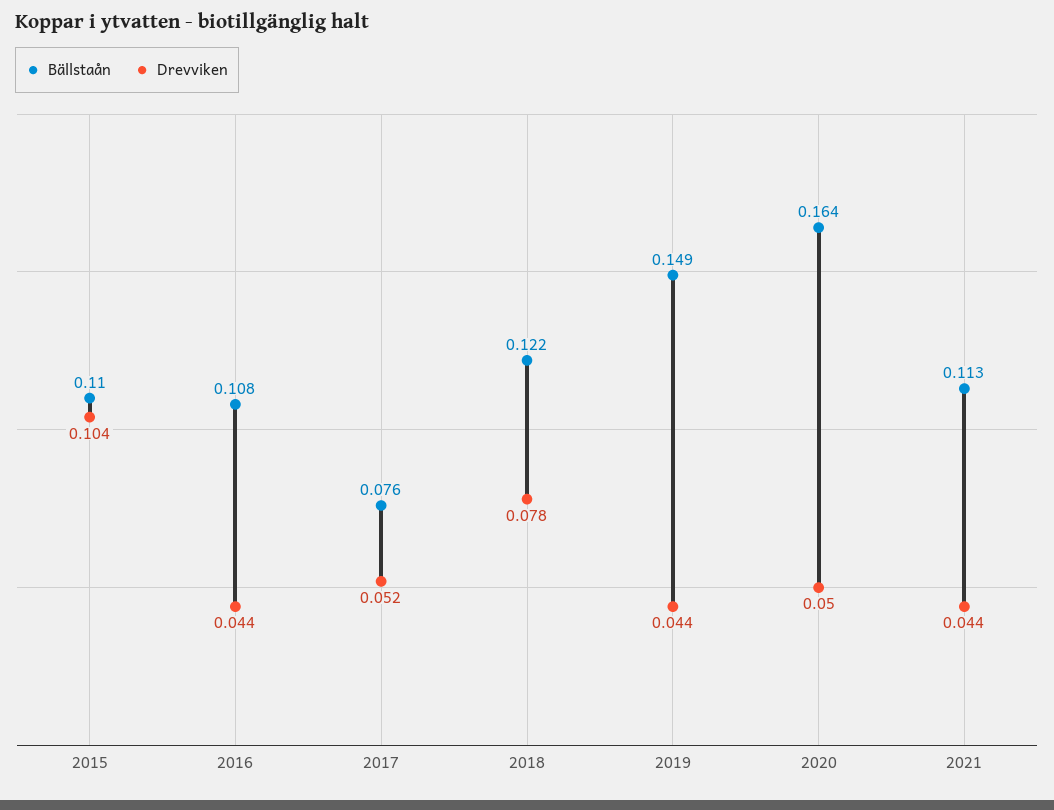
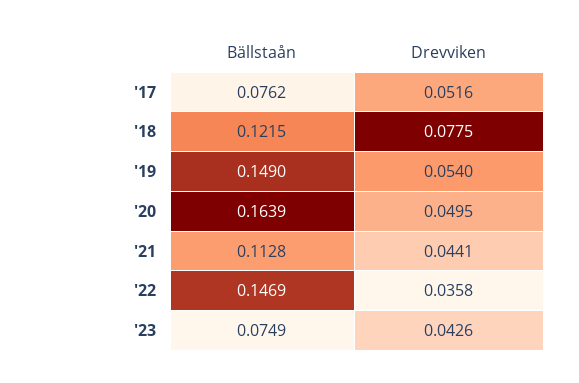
Bällstaån, 2015: 0.11 -> none
Drevviken, 2015: 0.104 -> none
Bällstaån, 2016: 0.108 -> none
Drevviken, 2016: 0.044 -> none
Drevviken, 2019: 0.044 -> 0.054
Bällstaån, '22: none -> 0.1469
Drevviken, '22: none -> 0.0358
Bällstaån, '23: none -> 0.0749
Drevviken, '23: none -> 0.0426

